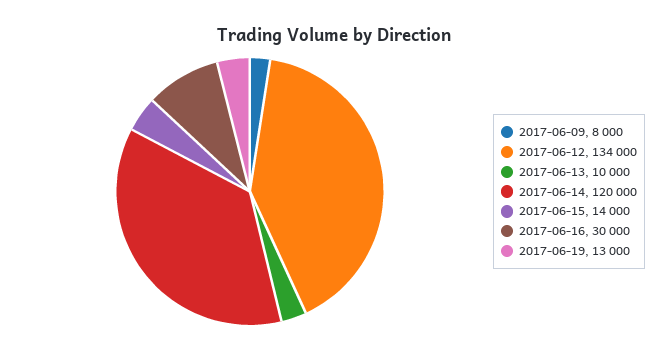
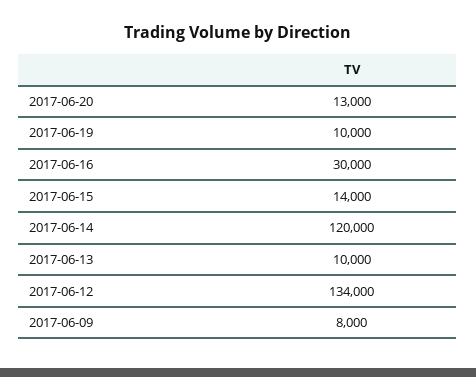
2017-06-19: 13000 -> 10000
2017-06-20: none -> 13000

